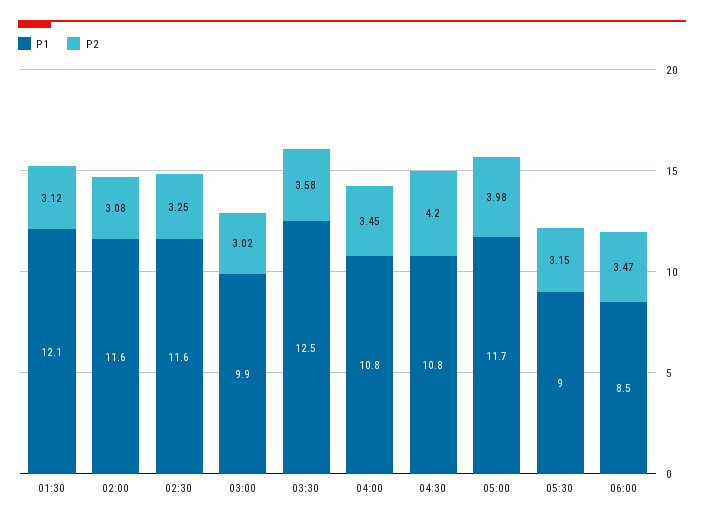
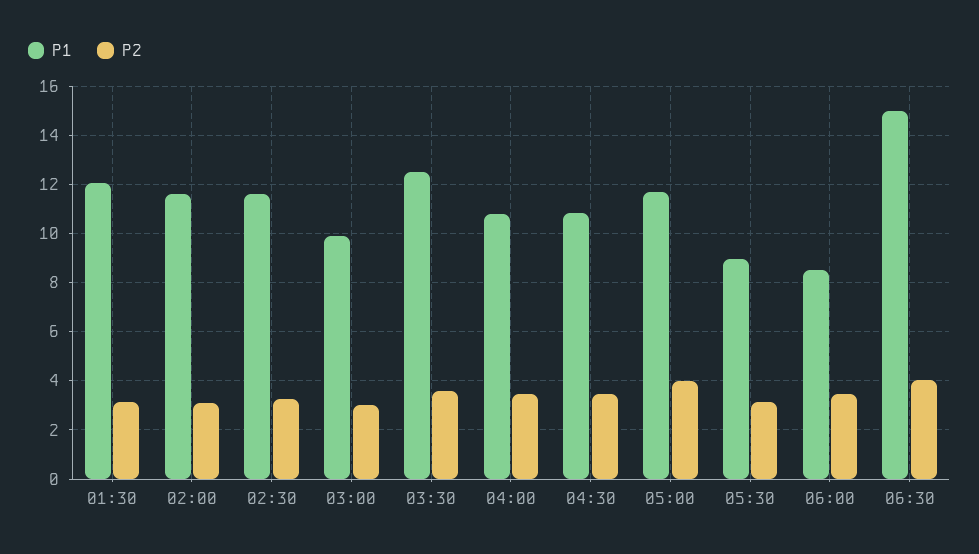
P2, 04:30: 4.2 -> 3.5
P1, 06:30: none -> 15
P2, 06:30: none -> 4

